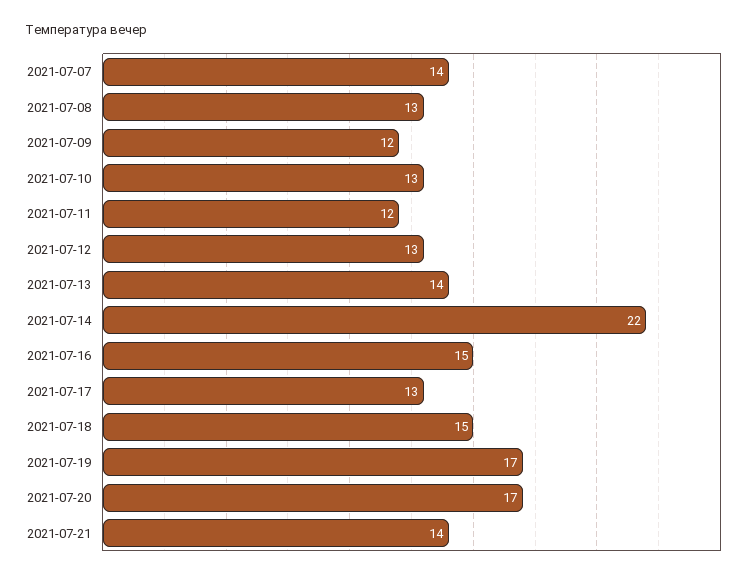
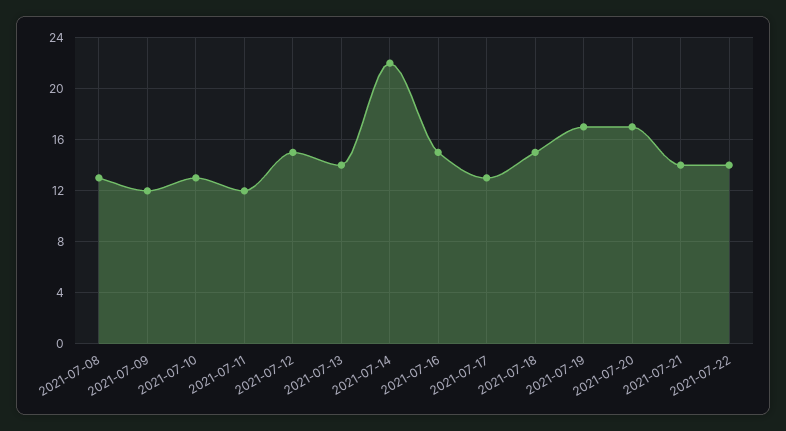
2021-07-07: 14 -> none
2021-07-12: 13 -> 15
2021-07-22: none -> 14

